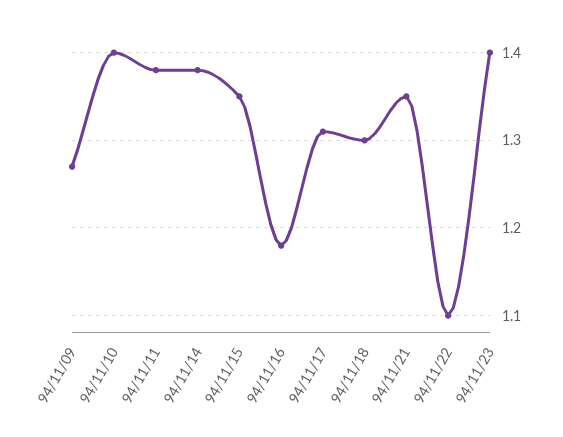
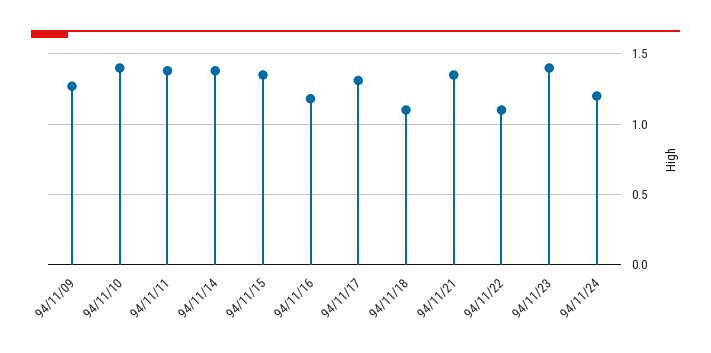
94/11/18: 1.3 -> 1.1
94/11/24: none -> 1.2

